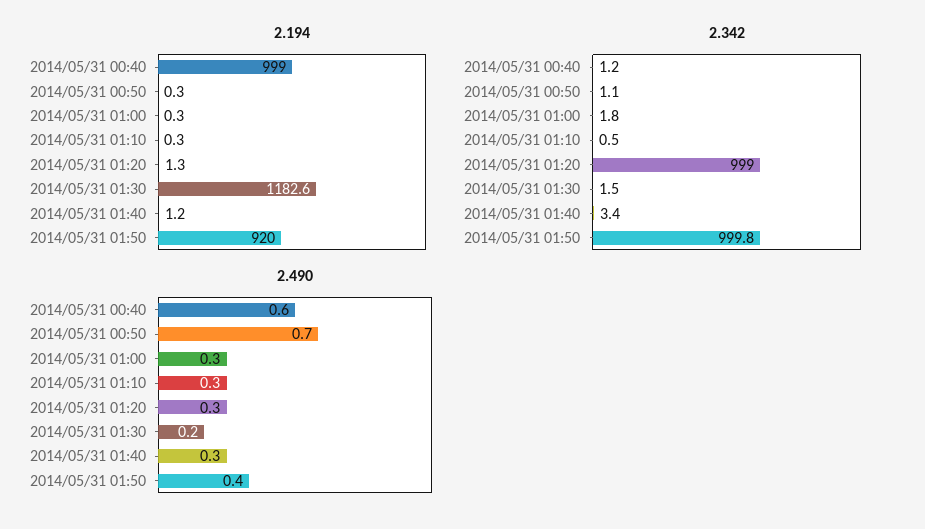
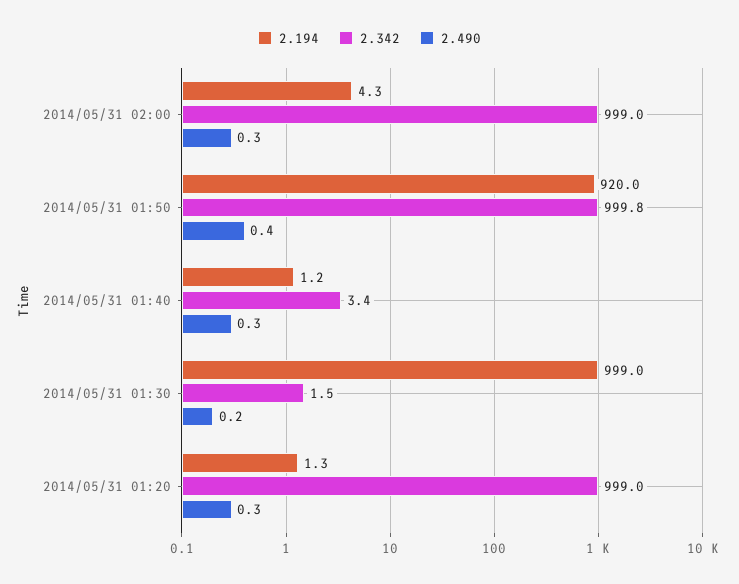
2.194, 2014/05/31 00:40: 999 -> none
2.194, 2014/05/31 00:50: 0.3 -> none
2.194, 2014/05/31 01:00: 0.3 -> none
2.194, 2014/05/31 01:10: 0.3 -> none
2.194, 2014/05/31 01:30: 1182.6 -> 999
2.342, 2014/05/31 00:40: 1.2 -> none
2.342, 2014/05/31 00:50: 1.1 -> none
2.342, 2014/05/31 01:00: 1.8 -> none
2.342, 2014/05/31 01:10: 0.5 -> none
2.490, 2014/05/31 00:40: 0.6 -> none
2.490, 2014/05/31 00:50: 0.7 -> none
2.490, 2014/05/31 01:00: 0.3 -> none
2.490, 2014/05/31 01:10: 0.3 -> none
2.194, 2014/05/31 02:00: none -> 4.3
2.342, 2014/05/31 02:00: none -> 999
2.490, 2014/05/31 02:00: none -> 0.3

